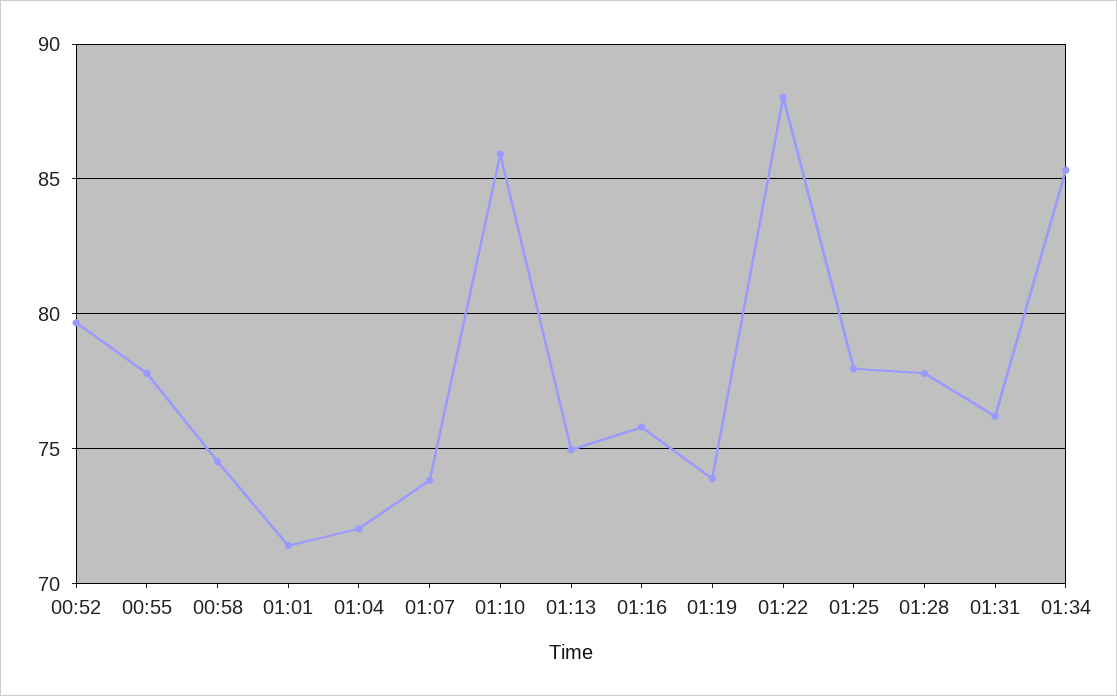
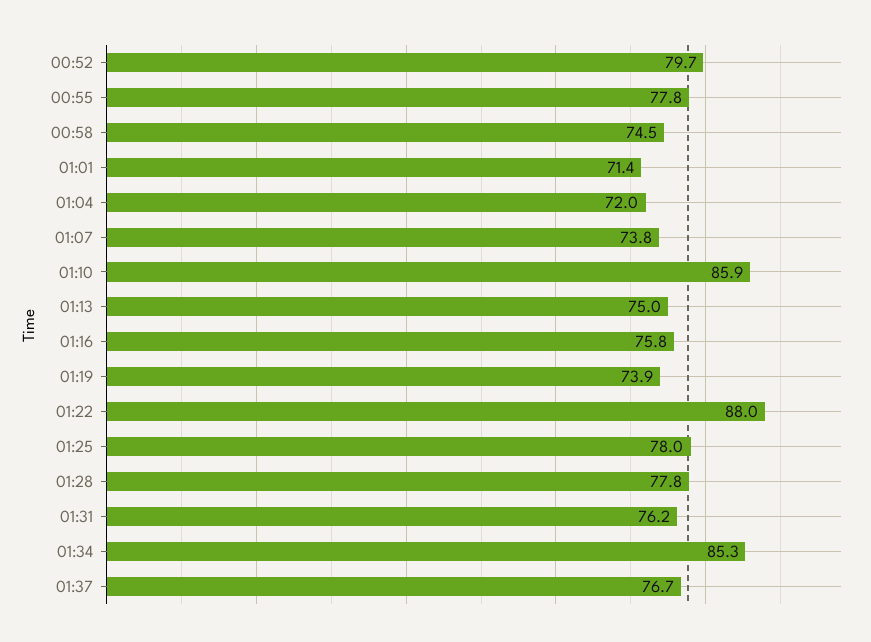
01:37: none -> 76.7

